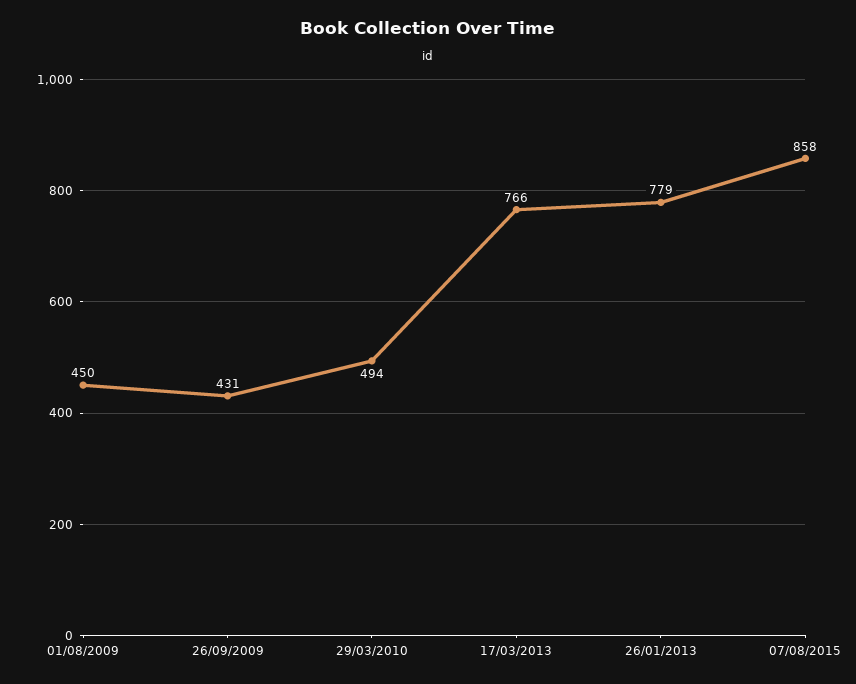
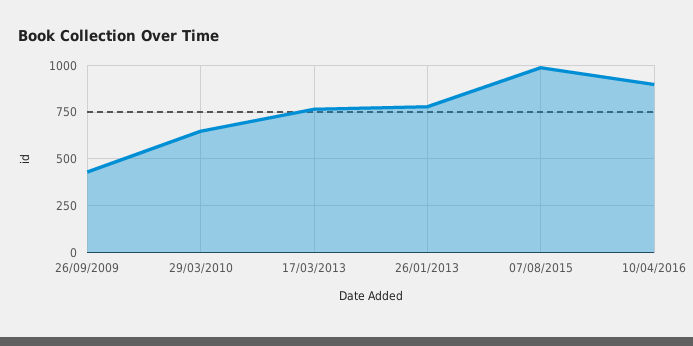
01/08/2009: 450 -> none
29/03/2010: 494 -> 650
07/08/2015: 858 -> 1000
10/04/2016: none -> 900

